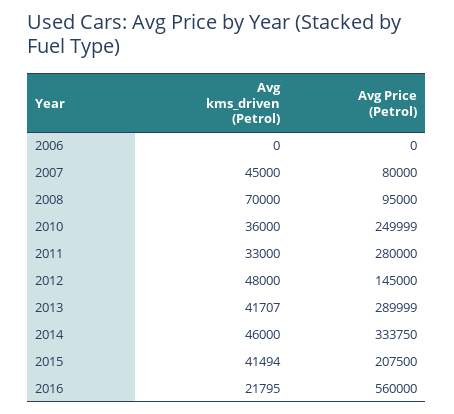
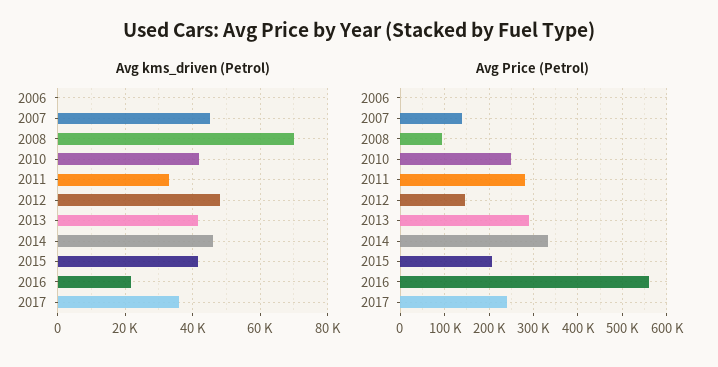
Avg Price (Petrol), 2007: 80000 -> 140000
Avg kms_driven (Petrol), 2010: 36000 -> 42000
Avg kms_driven (Petrol), 2017: none -> 36000
Avg Price (Petrol), 2017: none -> 240000

